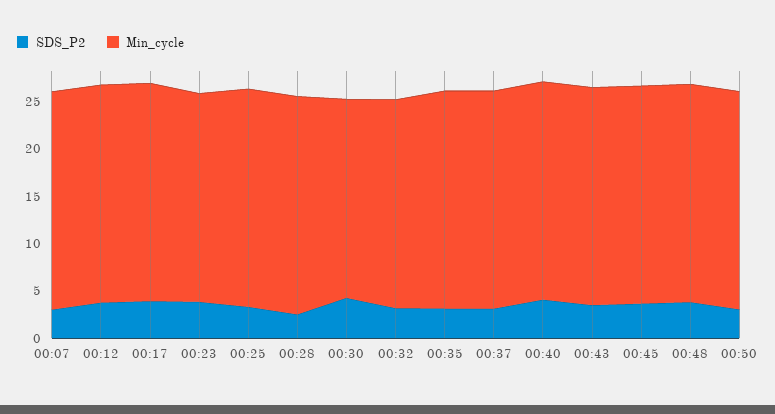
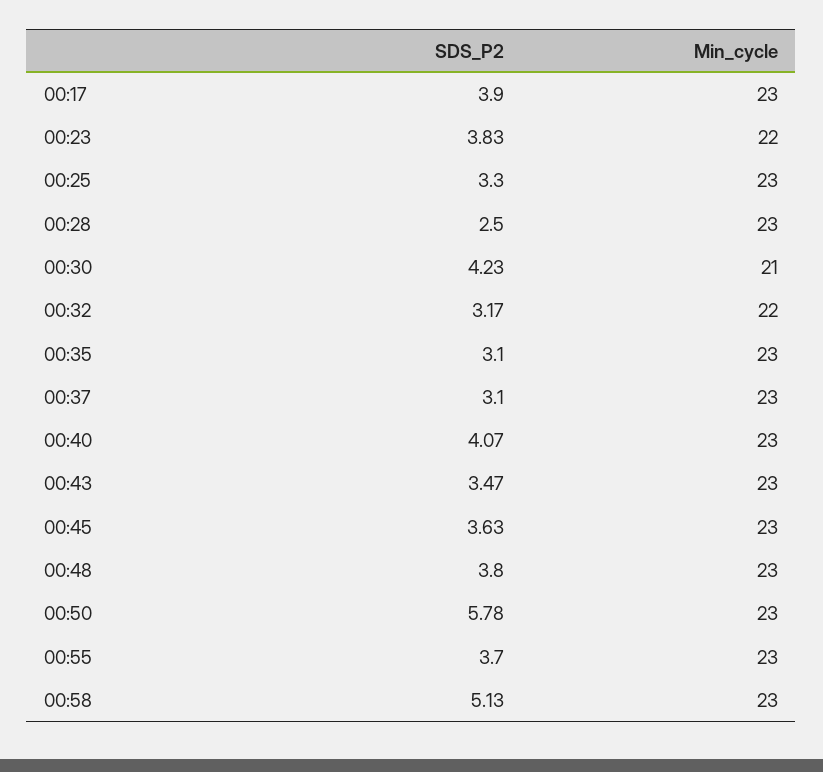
SDS_P2, 00:07: 3 -> none
Min_cycle, 00:07: 23 -> none
SDS_P2, 00:12: 4 -> none
Min_cycle, 00:12: 23 -> none
SDS_P2, 00:50: 3 -> 5.78
SDS_P2, 00:55: none -> 3.7
Min_cycle, 00:55: none -> 23
SDS_P2, 00:58: none -> 5.13
Min_cycle, 00:58: none -> 23

